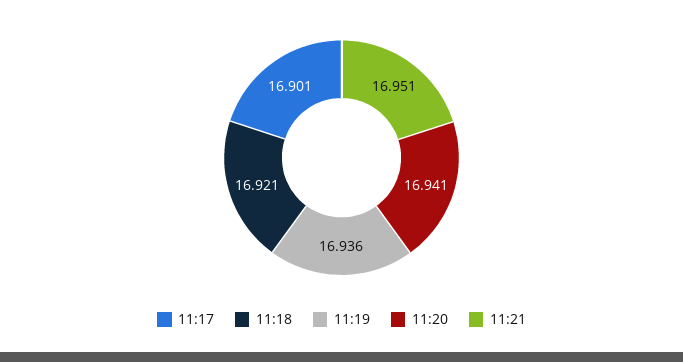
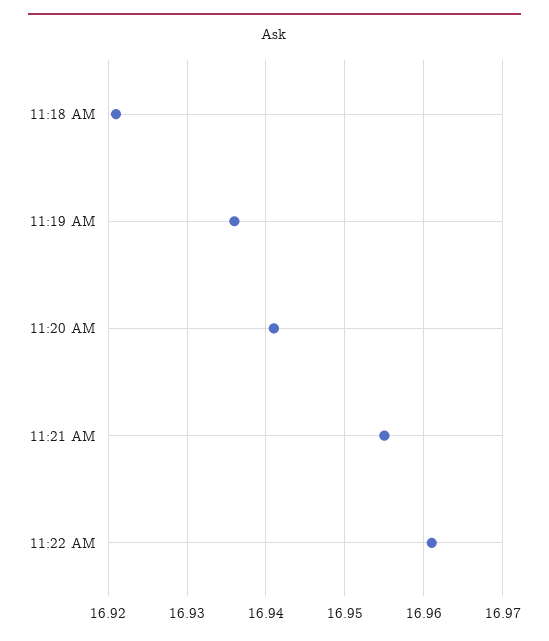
11:17: 16.901 -> none
11:21: 16.951 -> 16.955
11:22 AM: none -> 16.961

